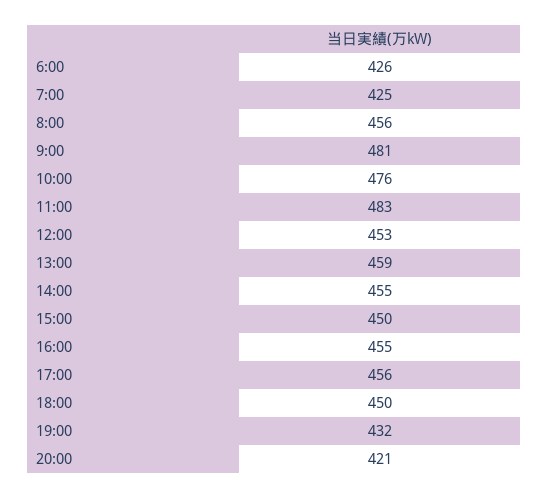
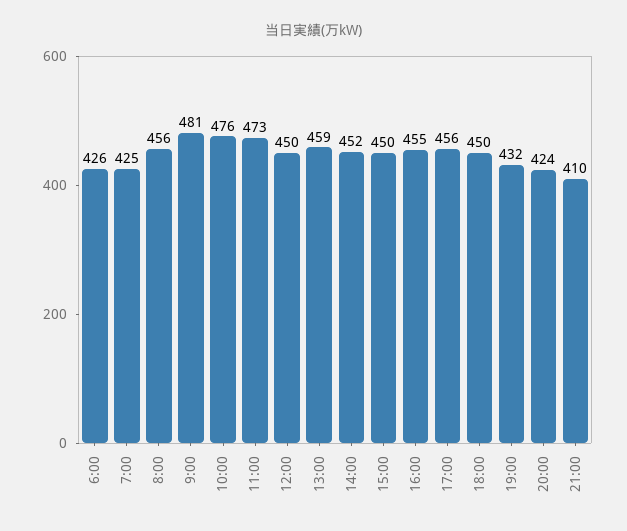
11:00: 483 -> 473
12:00: 453 -> 450
14:00: 455 -> 452
20:00: 421 -> 424
21:00: none -> 410

